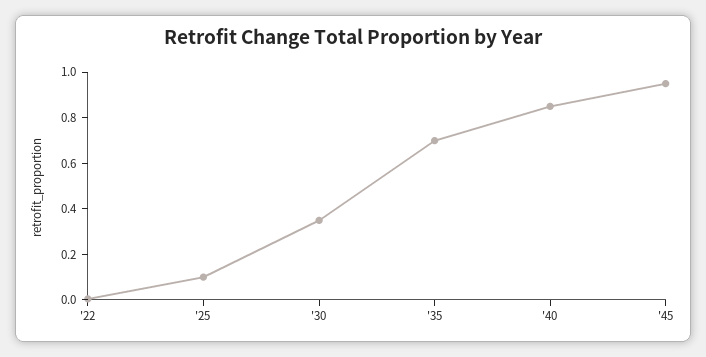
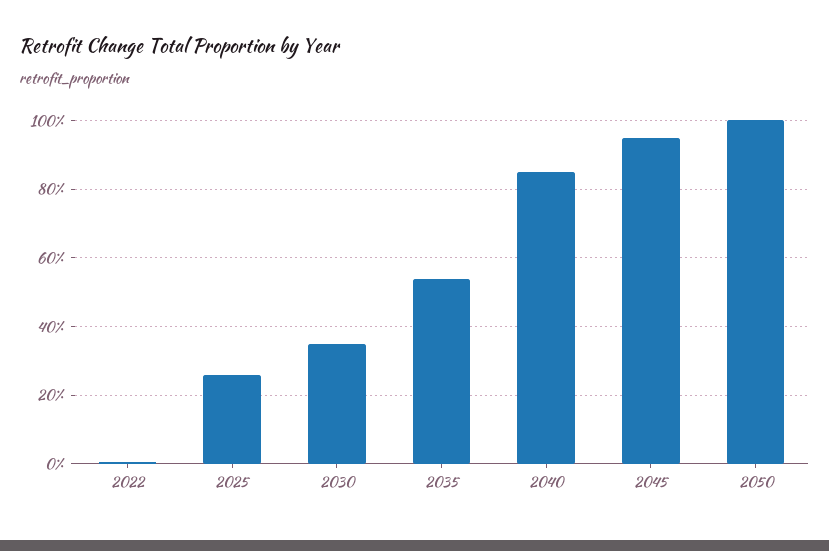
'25: 0.1 -> 0.26
'35: 0.7 -> 0.54
2050: none -> 1

